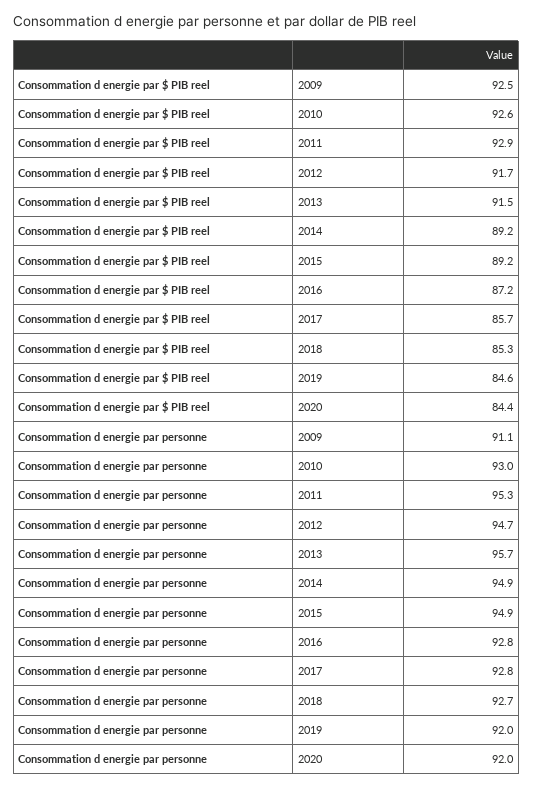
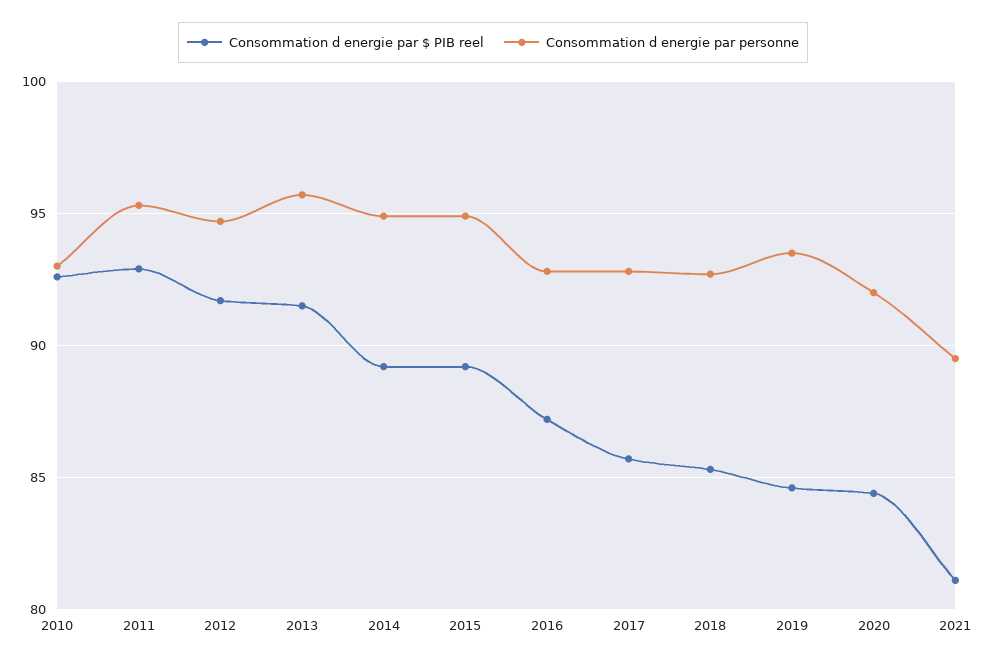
Consommation d energie par $ PIB reel, 2009: 92.5 -> none
Consommation d energie par personne, 2009: 91.1 -> none
Consommation d energie par personne, 2019: 92 -> 93.5
Consommation d energie par $ PIB reel, 2021: none -> 81
Consommation d energie par personne, 2021: none -> 89.5

